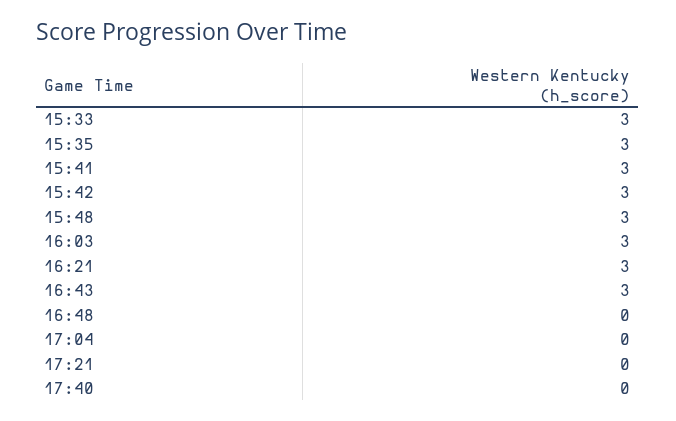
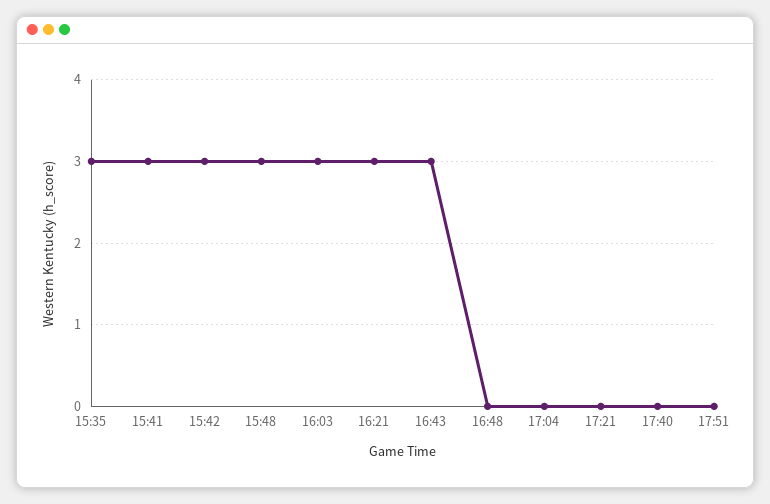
15:33: 3 -> none
17:51: none -> 0

